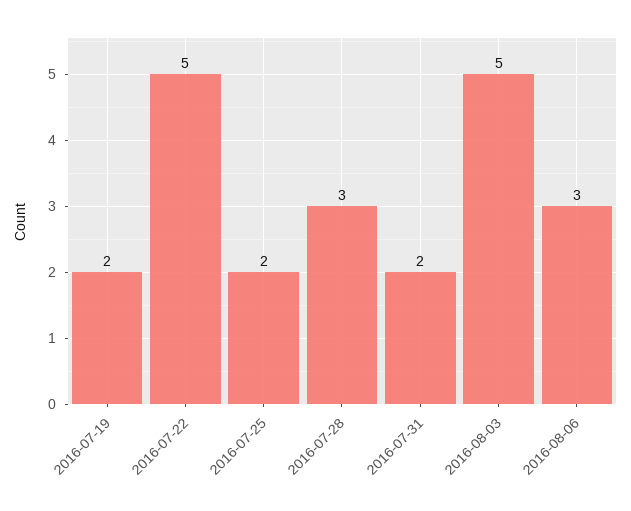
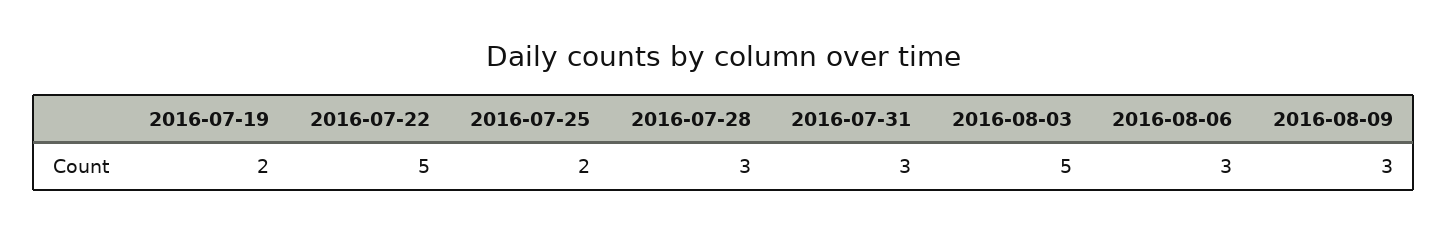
2016-07-31: 2 -> 3
2016-08-09: none -> 3

